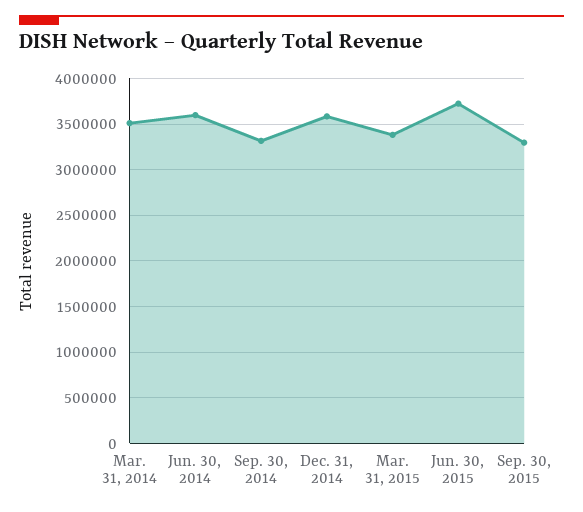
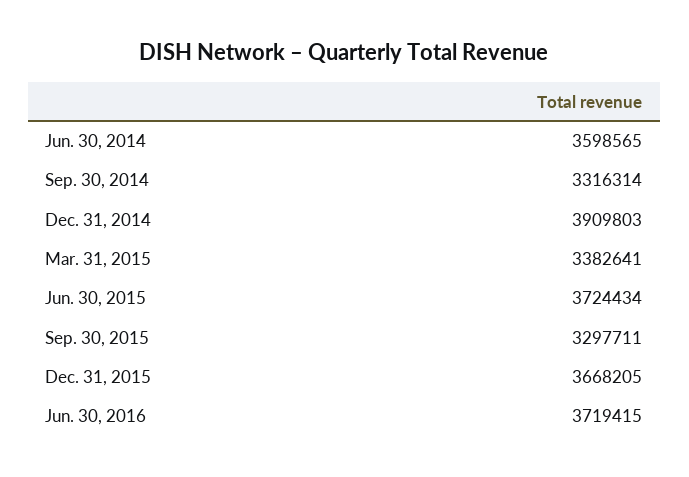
Mar. 31, 2014: 3500000 -> none
Dec. 31, 2014: 3600000 -> 3909803
Dec. 31, 2015: none -> 3668205
Jun. 30, 2016: none -> 3719415

